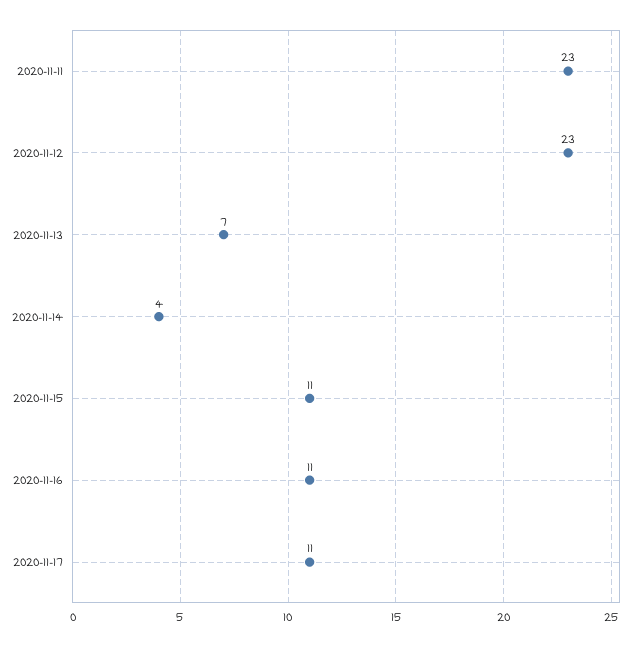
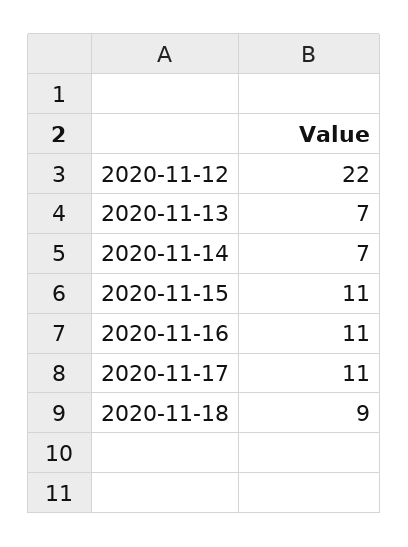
2020-11-11: 23 -> none
2020-11-12: 23 -> 22
2020-11-14: 4 -> 7
2020-11-18: none -> 9

